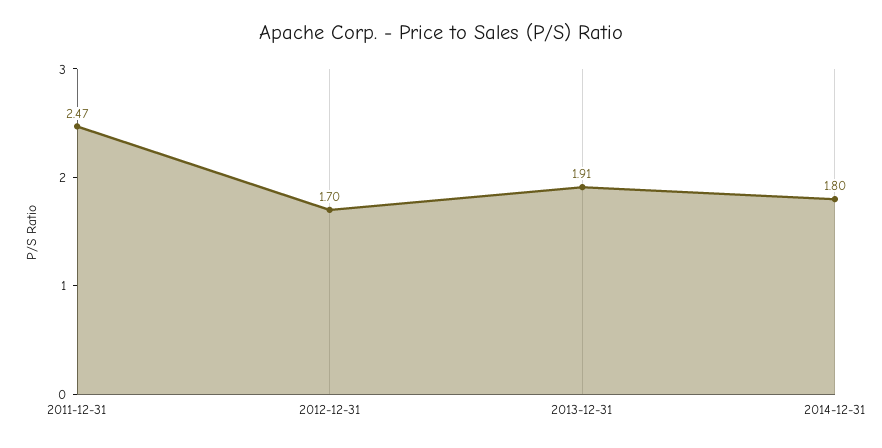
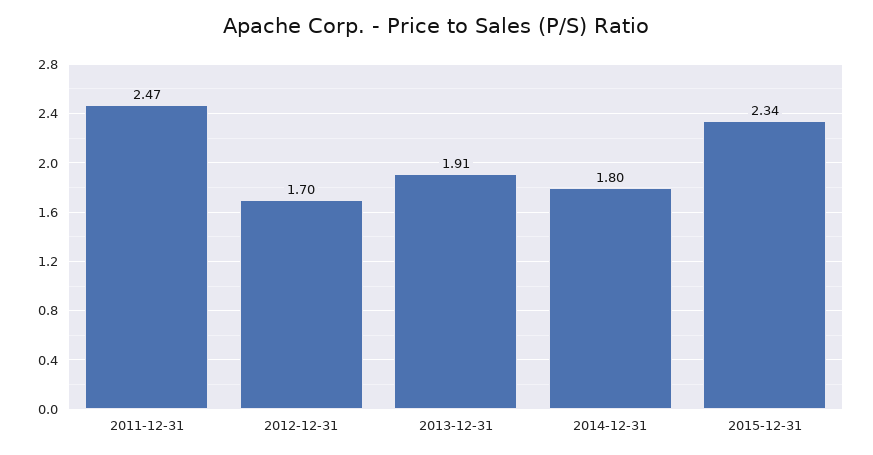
2015-12-31: none -> 2.34

